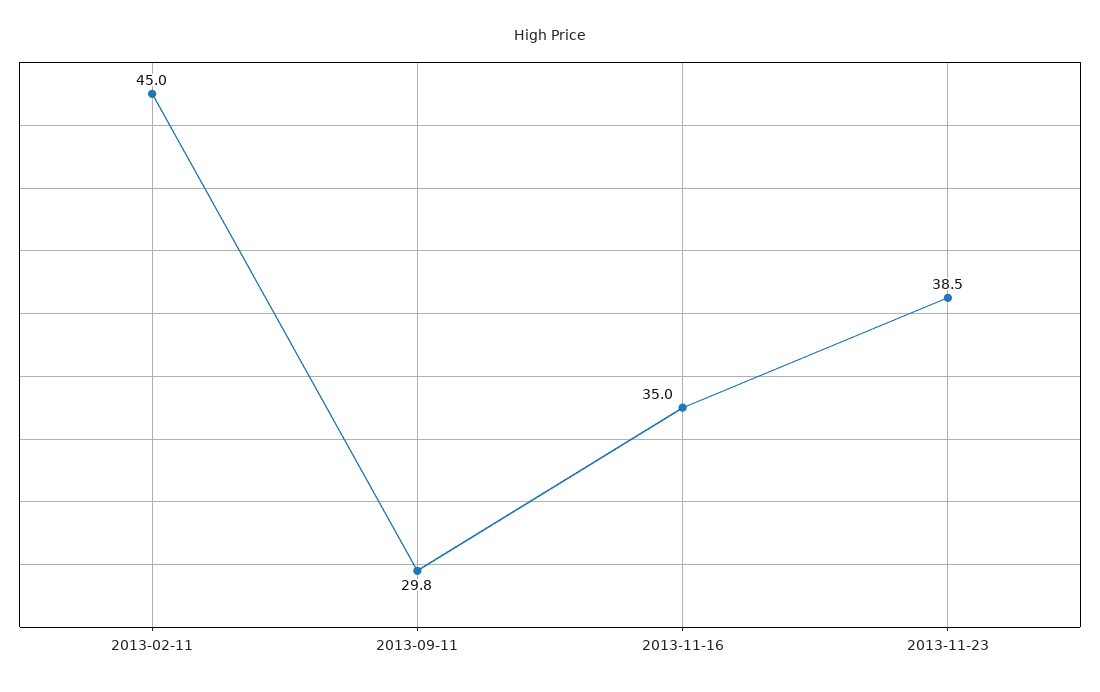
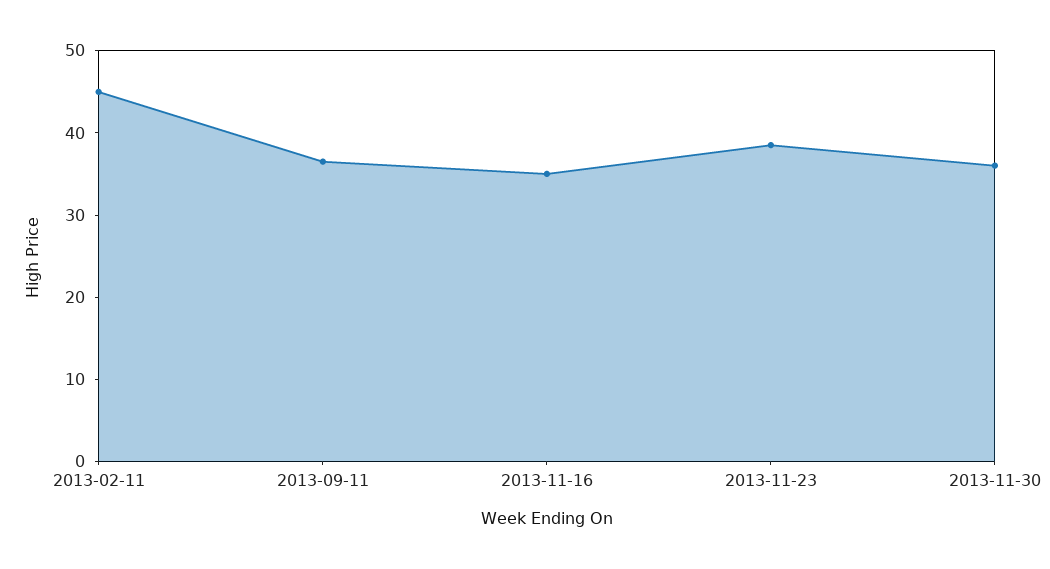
2013-09-11: 29.8 -> 36
2013-11-30: none -> 36

